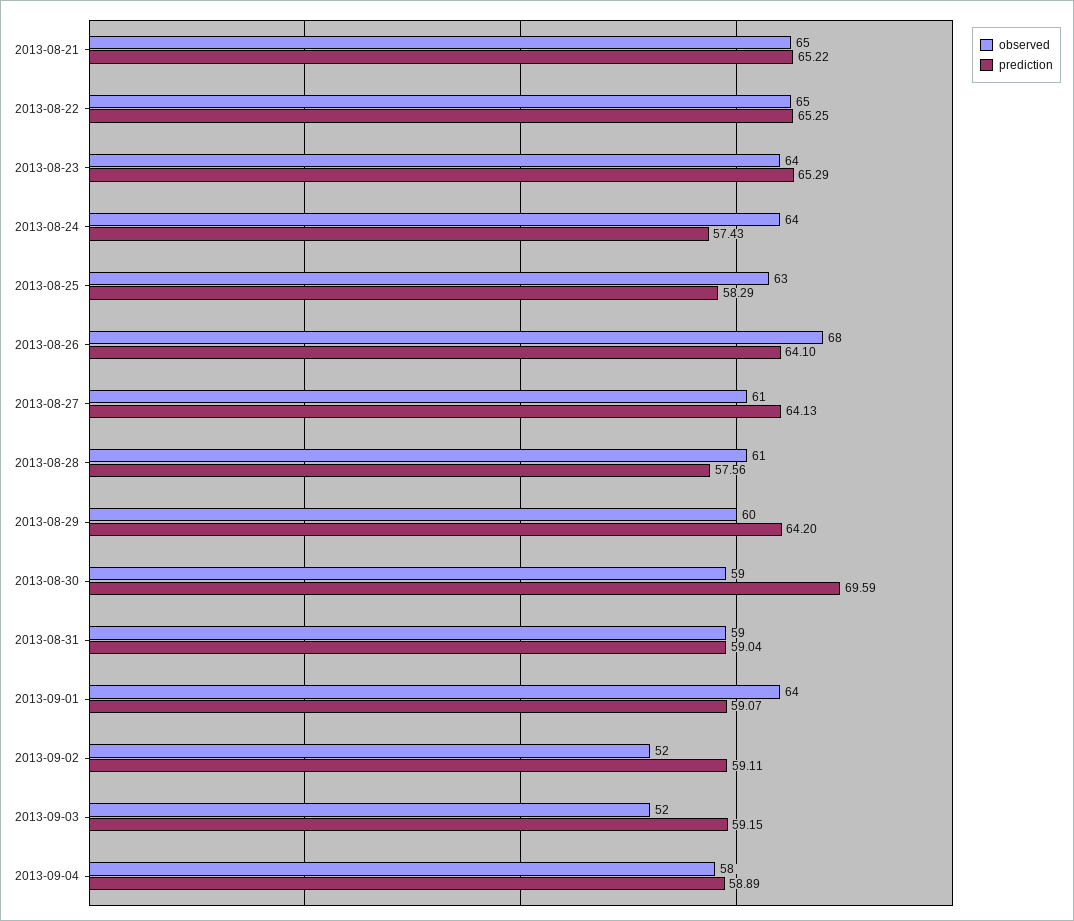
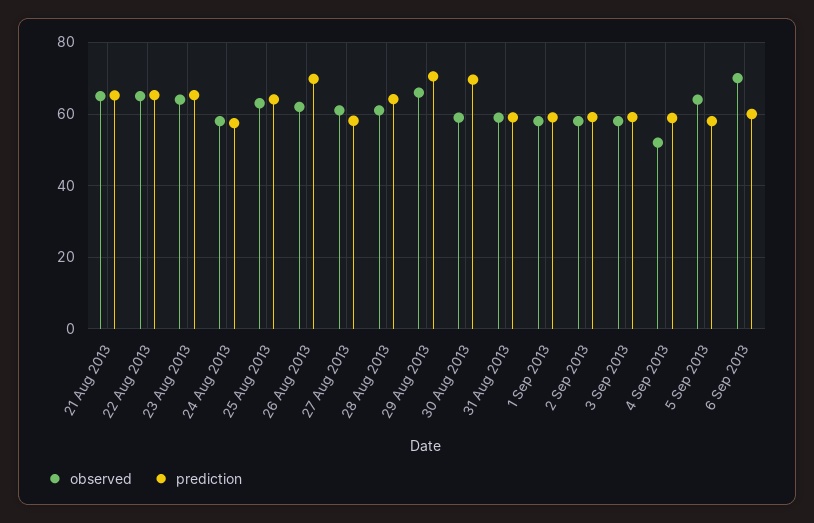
observed, 2013-08-24: 64 -> 58
prediction, 2013-08-25: 58.29 -> 64
observed, 2013-08-26: 68 -> 62
prediction, 2013-08-26: 64.1 -> 70
prediction, 2013-08-27: 64.13 -> 58
prediction, 2013-08-28: 57.56 -> 64
observed, 2013-08-29: 60 -> 66
prediction, 2013-08-29: 64.2 -> 70
observed, 2013-09-01: 64 -> 58
observed, 2013-09-02: 52 -> 58
observed, 2013-09-03: 52 -> 58
observed, 2013-09-04: 58 -> 52
observed, 5 Sep 2013: none -> 64
prediction, 5 Sep 2013: none -> 58
observed, 6 Sep 2013: none -> 70
prediction, 6 Sep 2013: none -> 60

